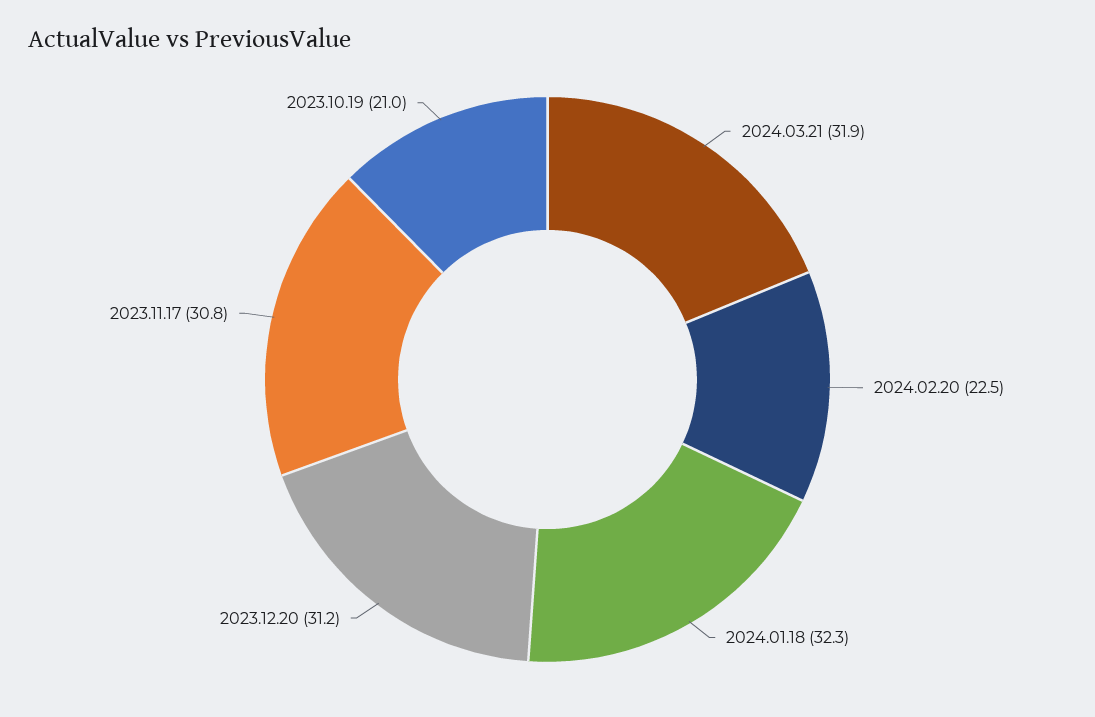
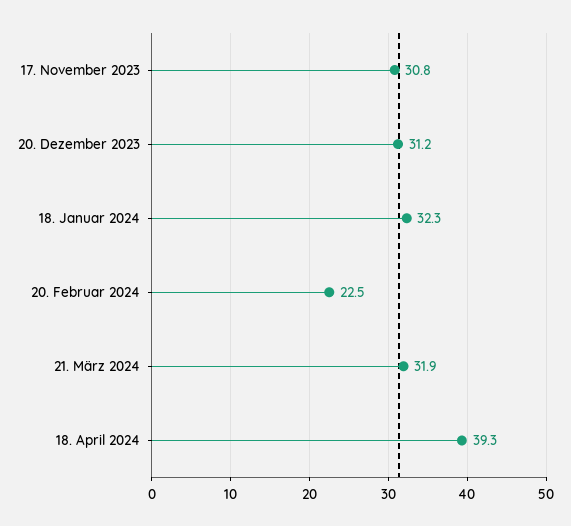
2023.10.19: 21 -> none
18. April 2024: none -> 39.3

